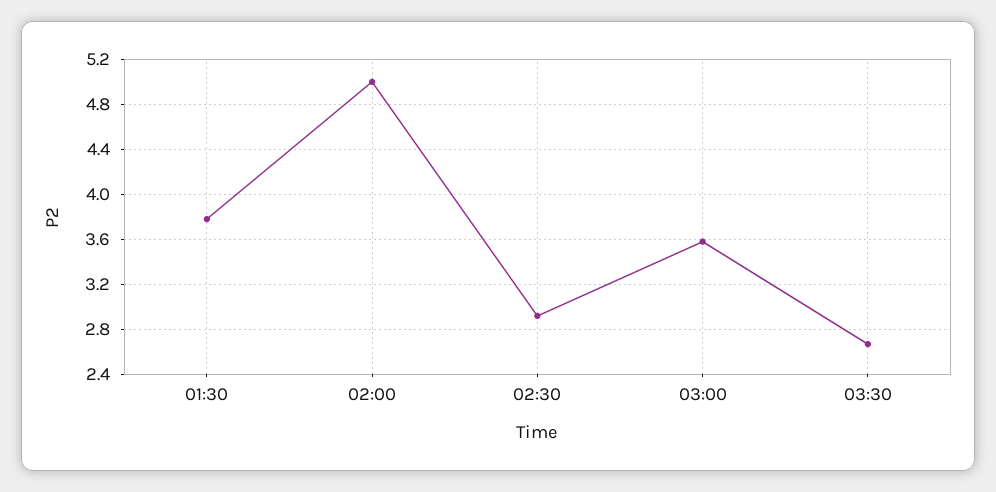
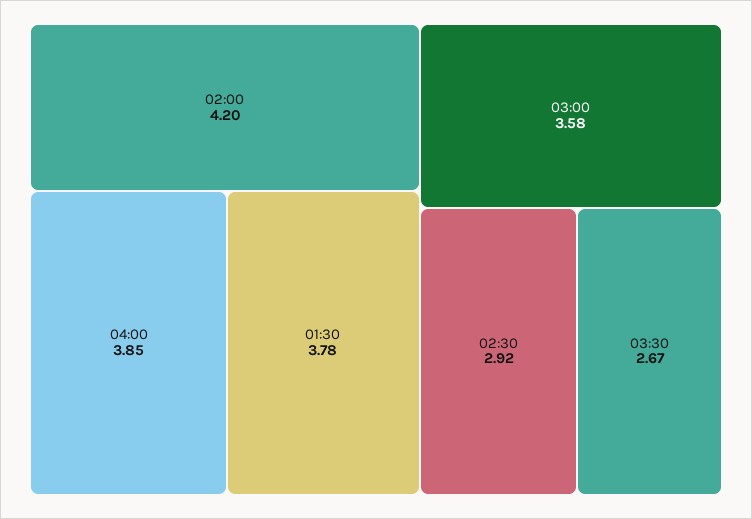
02:00: 5 -> 4.2
04:00: none -> 3.85

